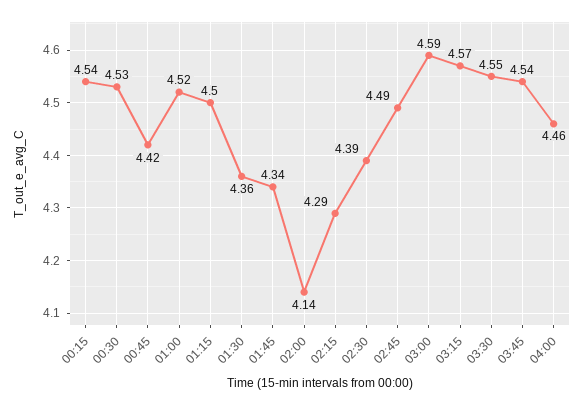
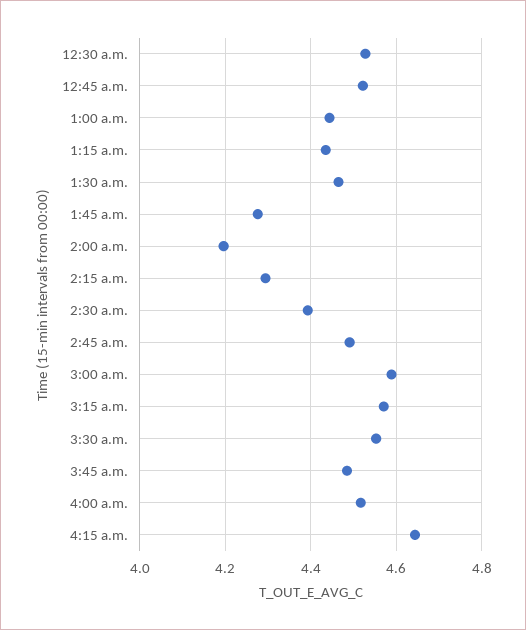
00:15: 4.54 -> none
00:45: 4.42 -> 4.52
01:00: 4.52 -> 4.44
01:15: 4.5 -> 4.44
01:30: 4.36 -> 4.46
01:45: 4.34 -> 4.28
02:00: 4.14 -> 4.2
03:45: 4.54 -> 4.48
04:00: 4.46 -> 4.52
4:15 a.m.: none -> 4.64

